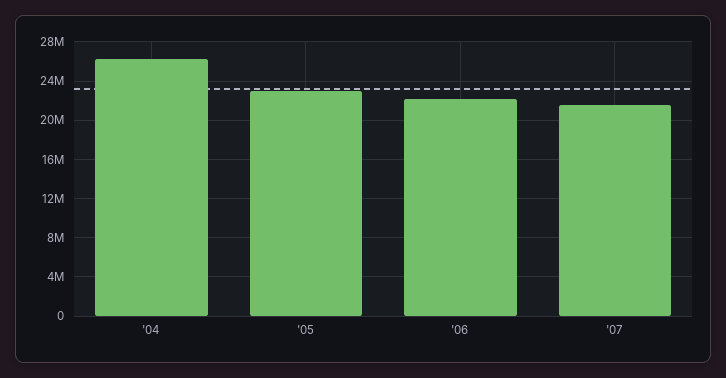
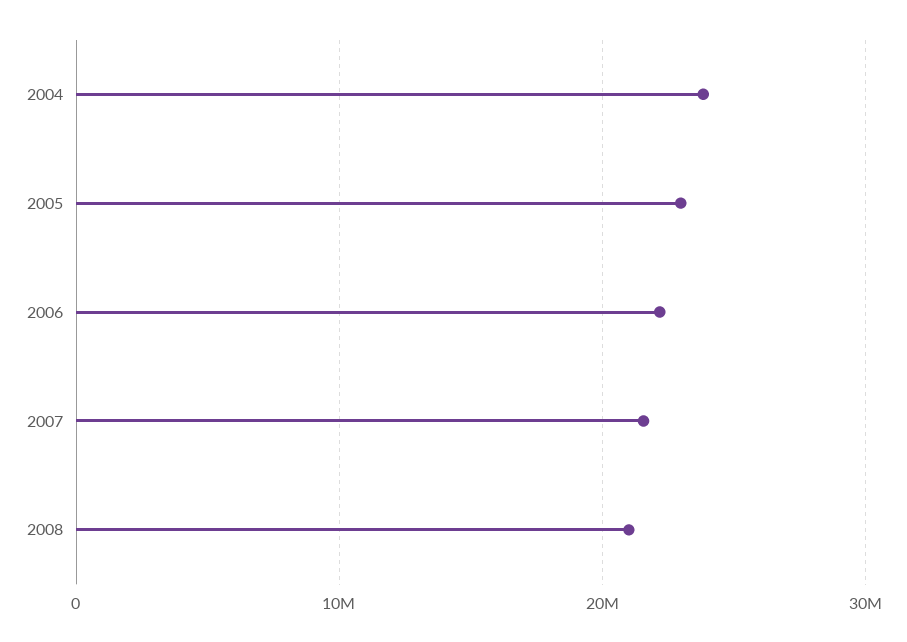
'04: 26000000 -> 24000000
2008: none -> 21000000

